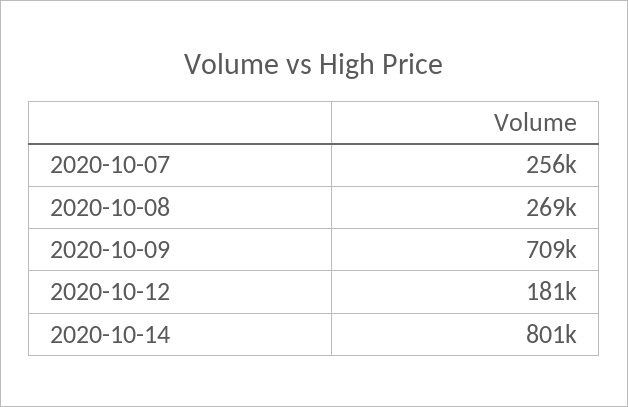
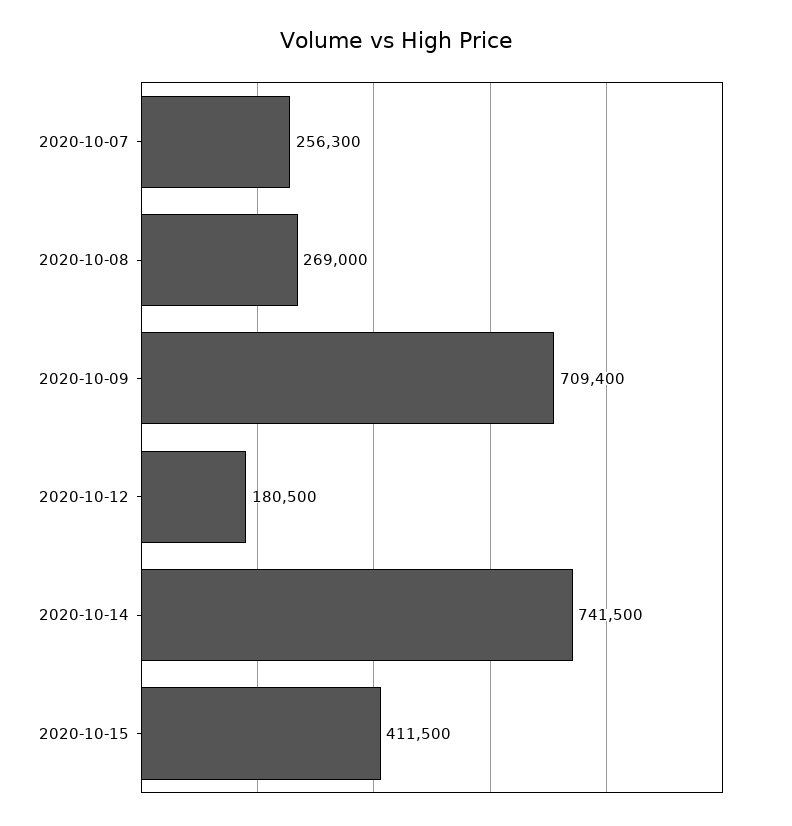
2020-10-14: 801000 -> 741500
2020-10-15: none -> 411500

